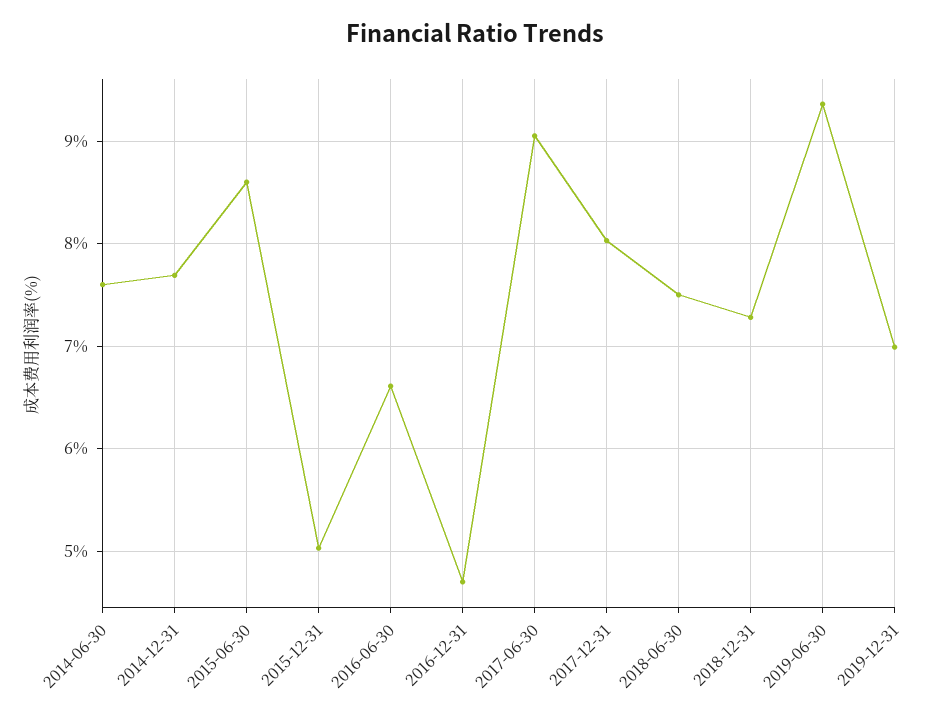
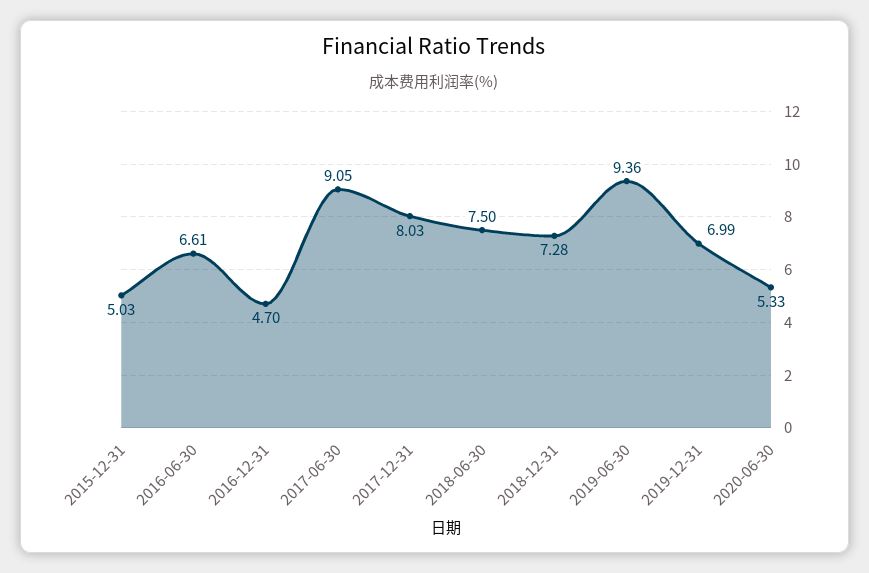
2014-06-30: 7.6 -> none
2014-12-31: 7.7 -> none
2015-06-30: 8.6 -> none
2020-06-30: none -> 5.33

